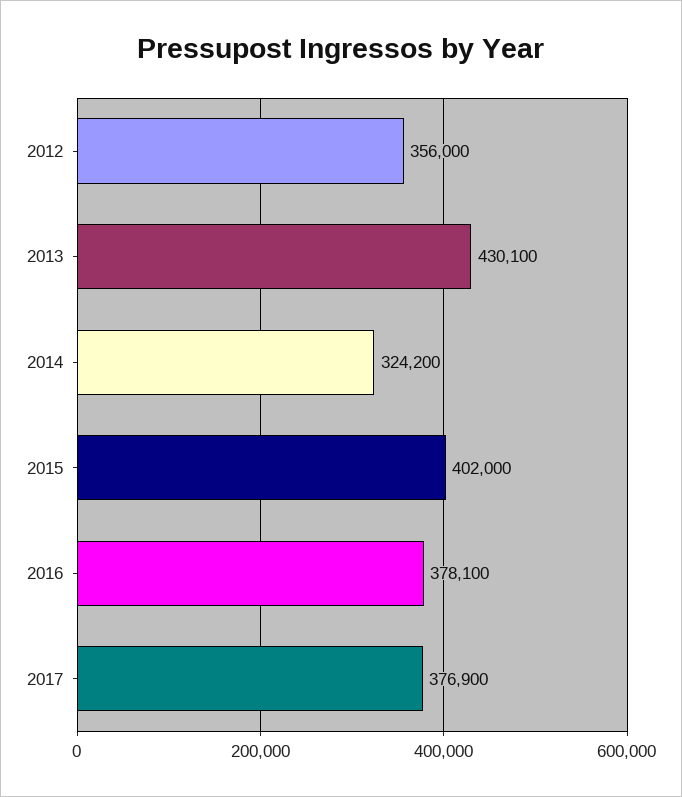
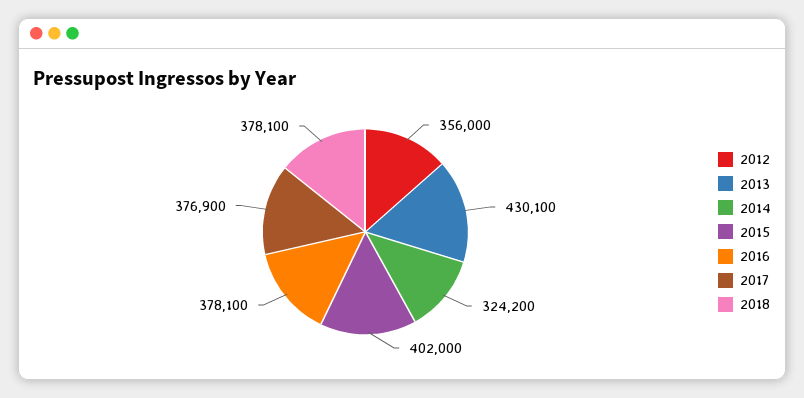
2018: none -> 378100

